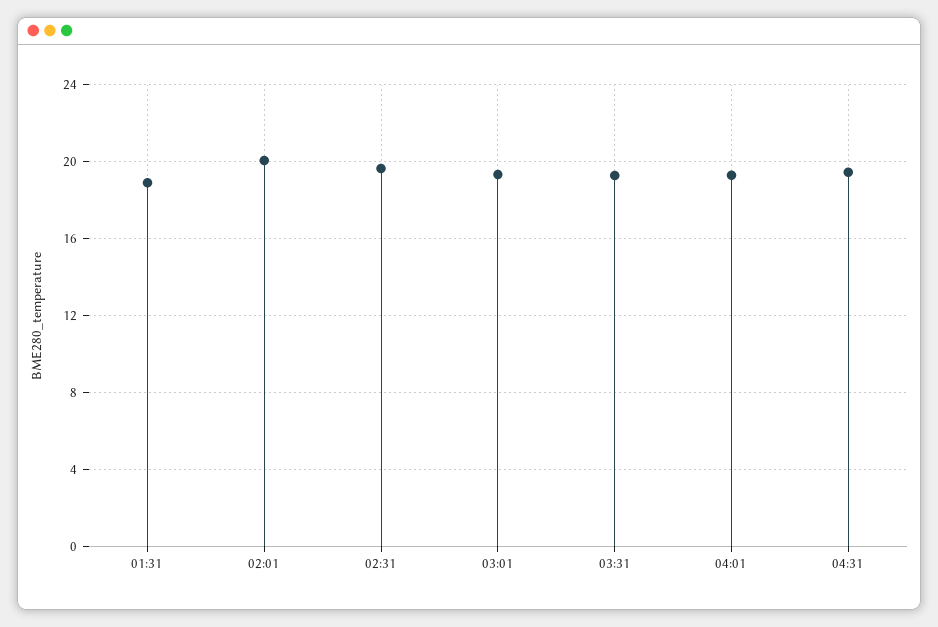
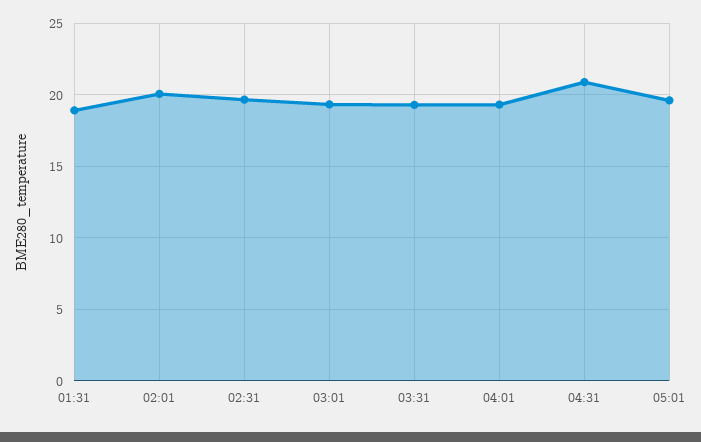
04:31: 19.5 -> 21
05:01: none -> 19.5

